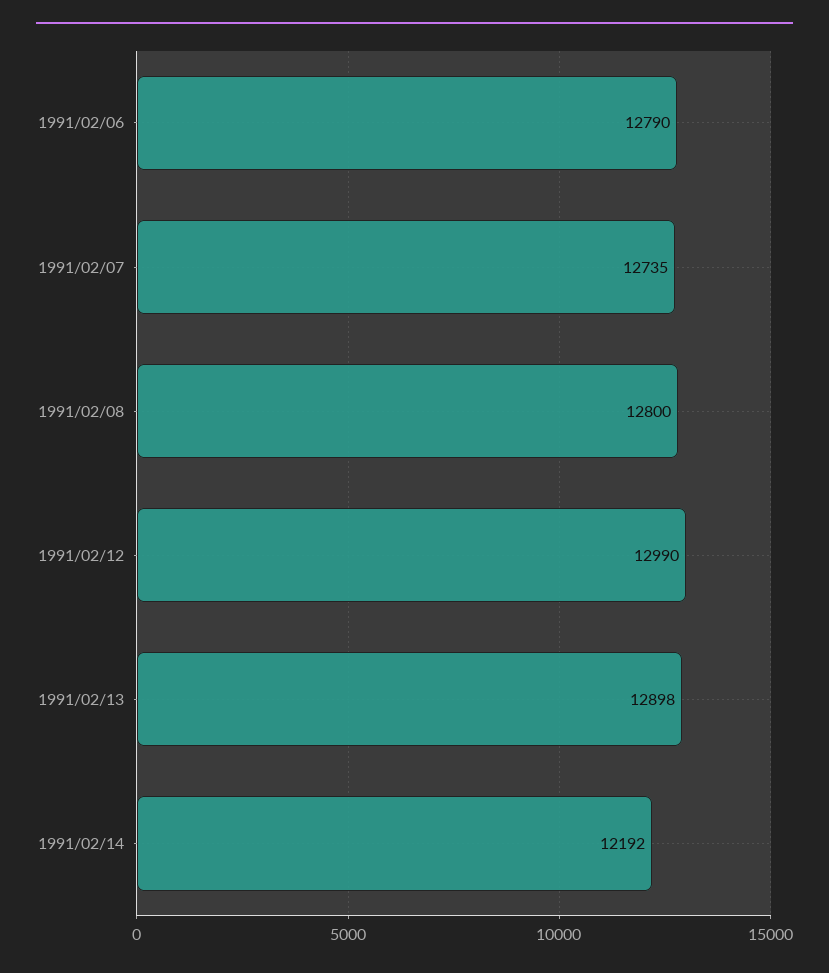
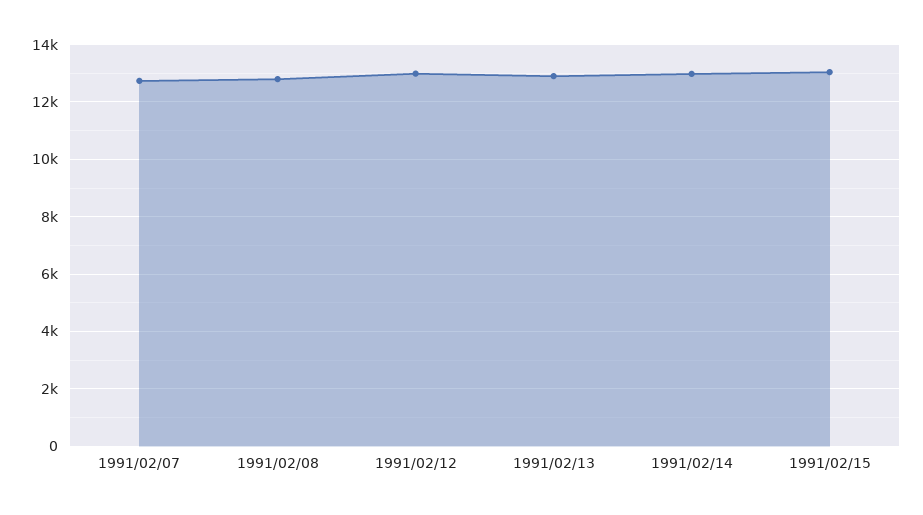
1991/02/06: 12790 -> none
1991/02/14: 12192 -> 13000
1991/02/15: none -> 13000

